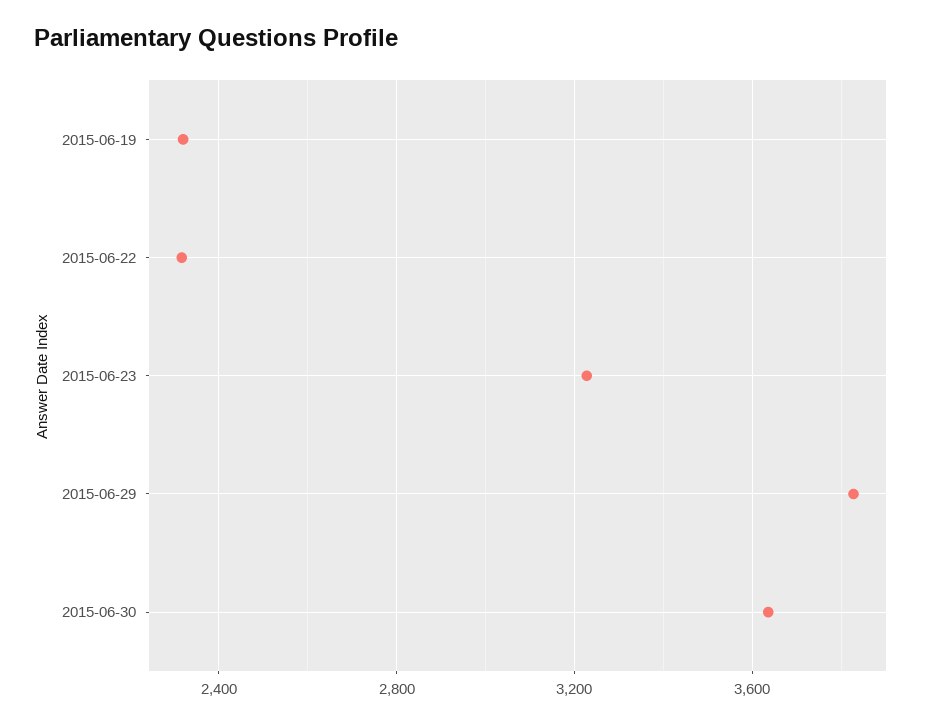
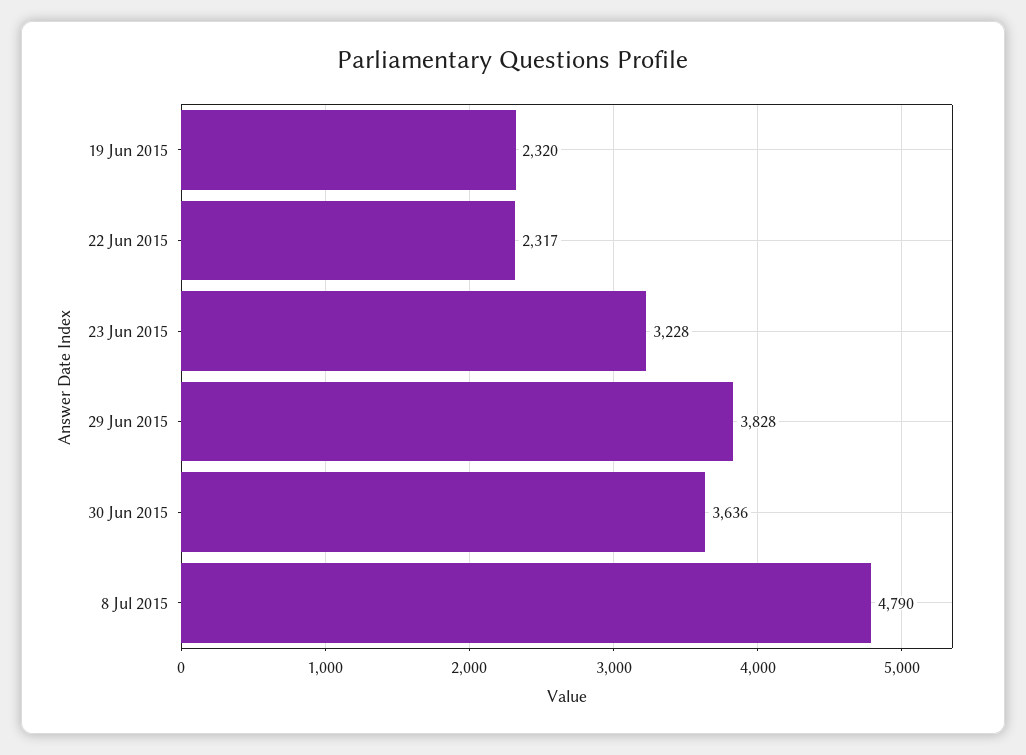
8 Jul 2015: none -> 4790

